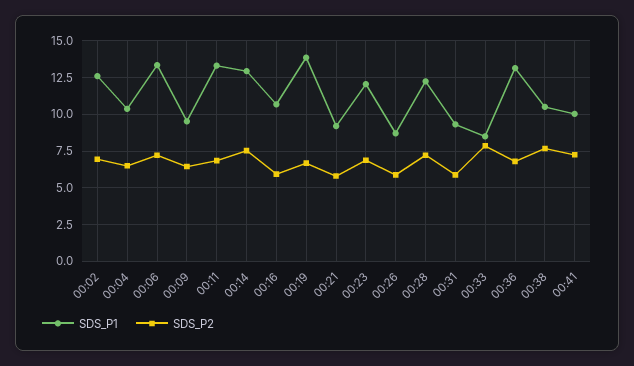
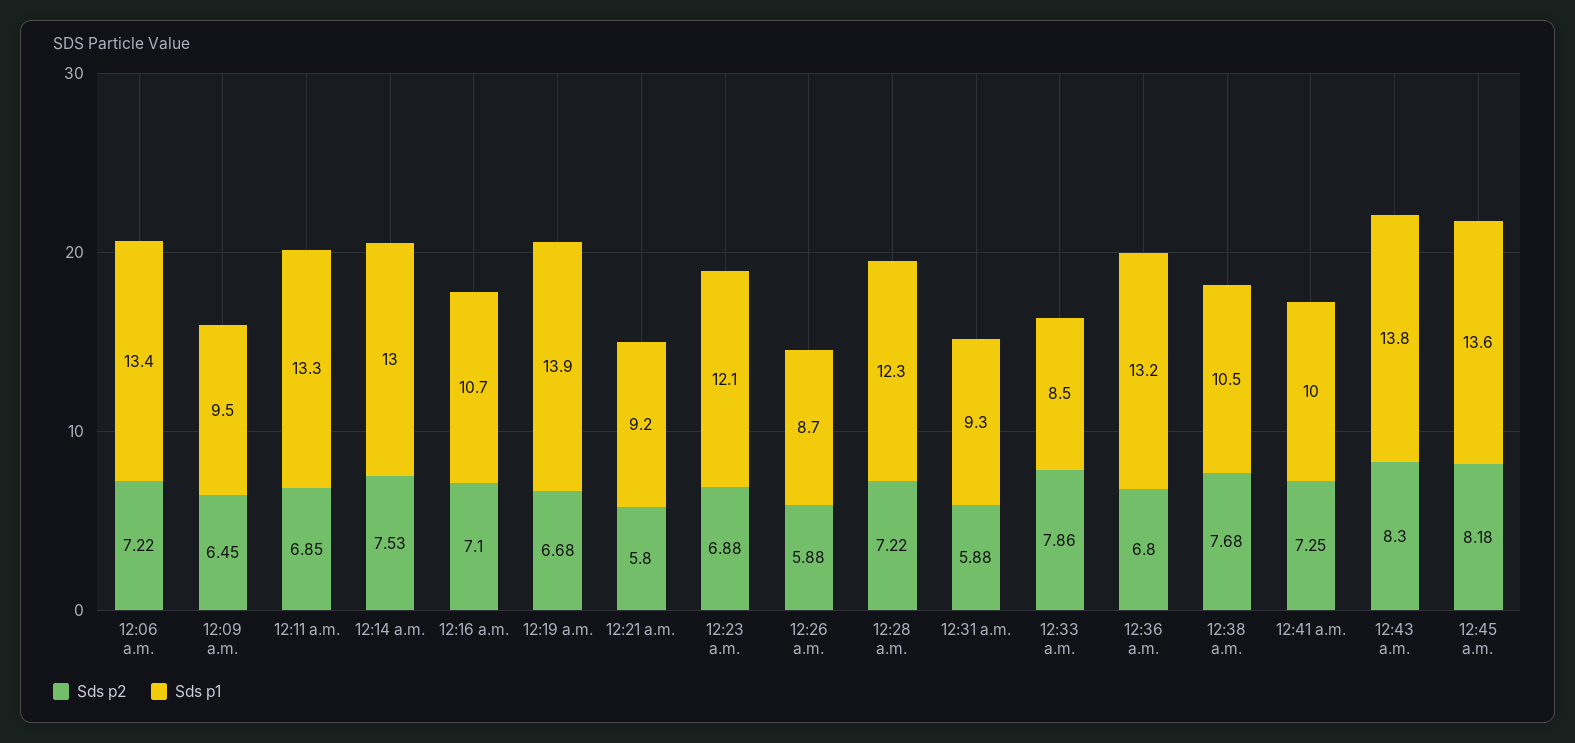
SDS_P1, 00:02: 12.5 -> none
SDS_P2, 00:02: 7 -> none
SDS_P1, 00:04: 10.5 -> none
SDS_P2, 00:04: 6.5 -> none
SDS_P2, 00:16: 6 -> 7.1
SDS_P2, 12:43 a.m.: none -> 8.3
SDS_P1, 12:43 a.m.: none -> 13.8
SDS_P2, 12:45 a.m.: none -> 8.18
SDS_P1, 12:45 a.m.: none -> 13.6

